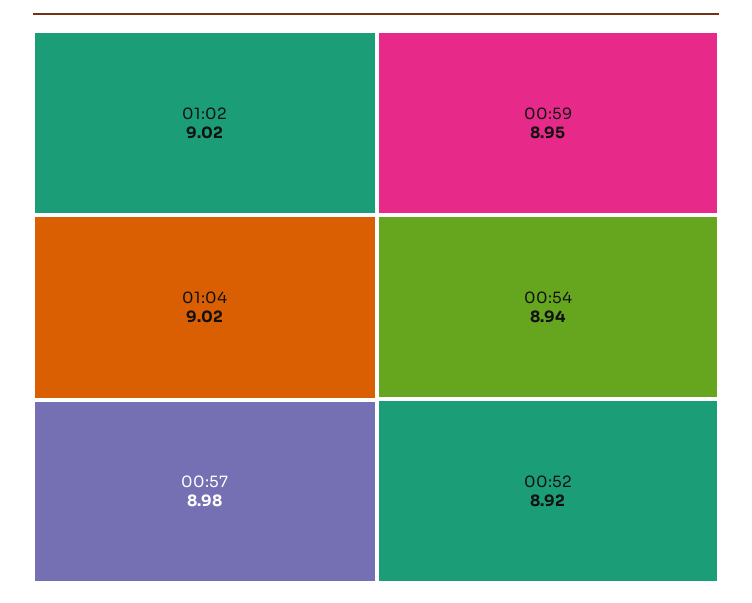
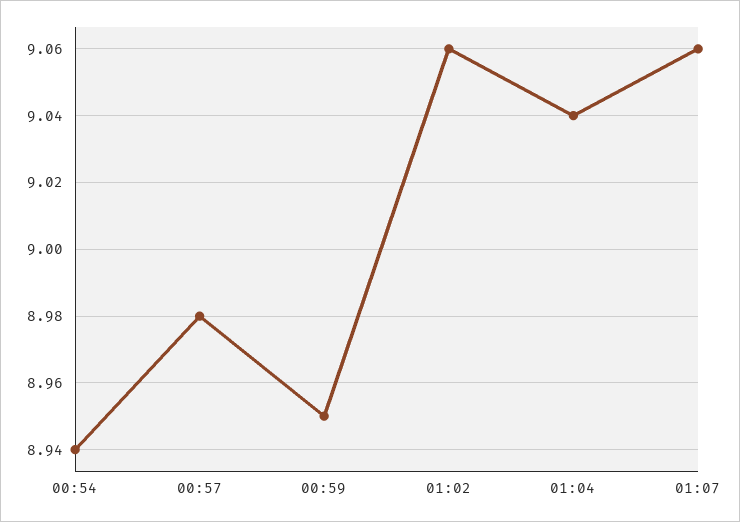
01:02: 9.02 -> 9.06
01:04: 9.02 -> 9.04
00:52: 8.92 -> none
01:07: none -> 9.06

